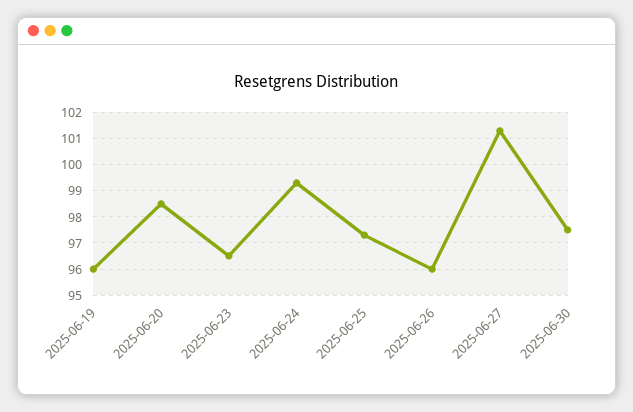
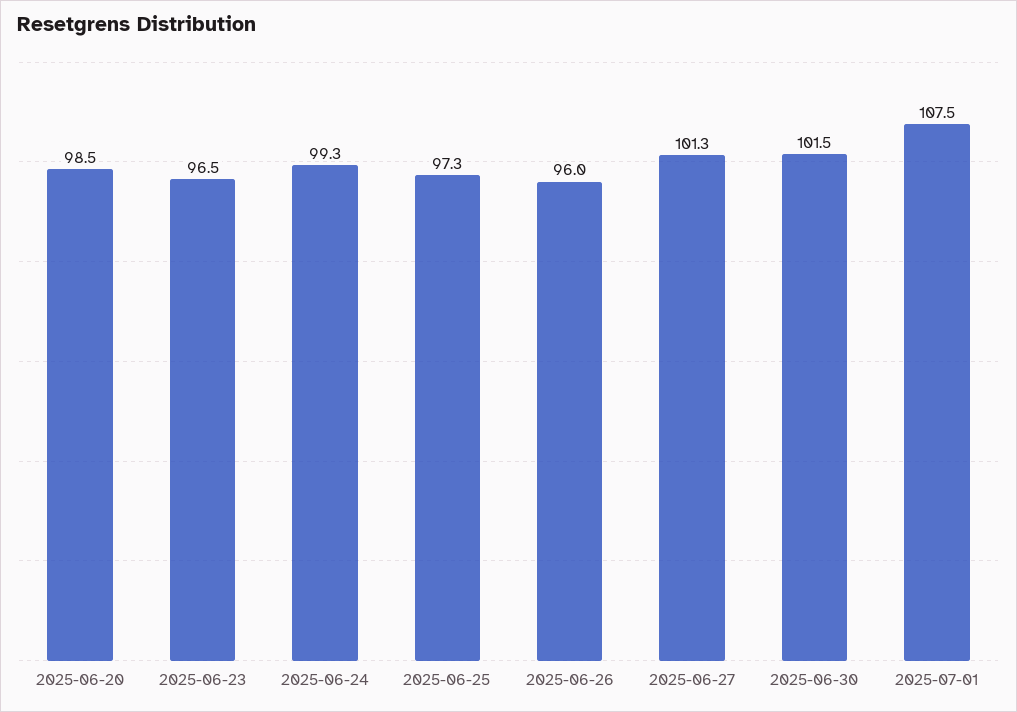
2025-06-19: 96 -> none
2025-06-30: 97.5 -> 101.5
2025-07-01: none -> 107.5

